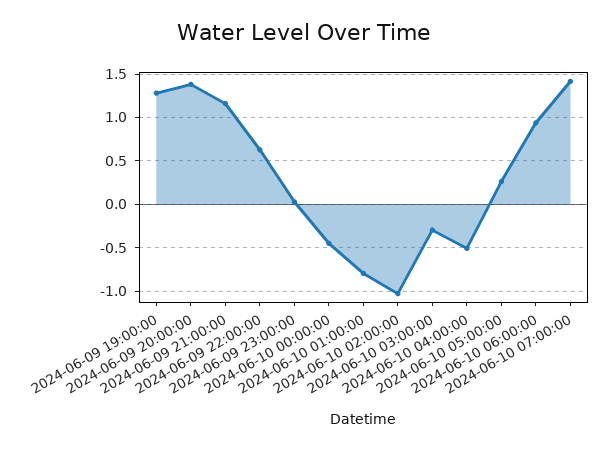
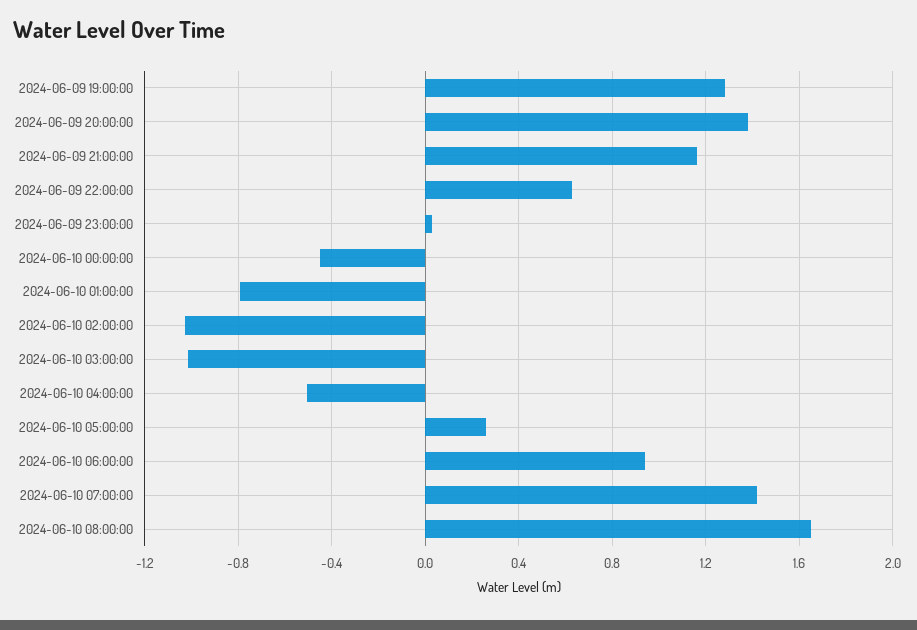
2024-06-10 03:00:00: -0.3 -> -1
2024-06-10 08:00:00: none -> 1.65

